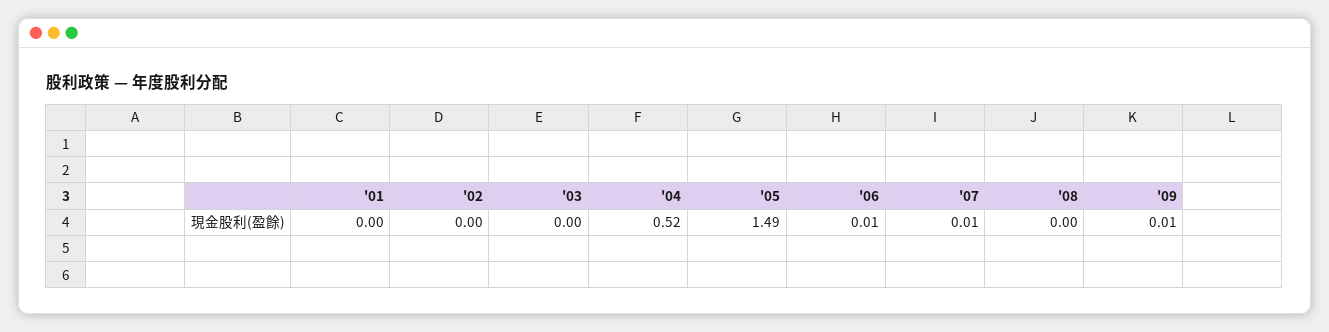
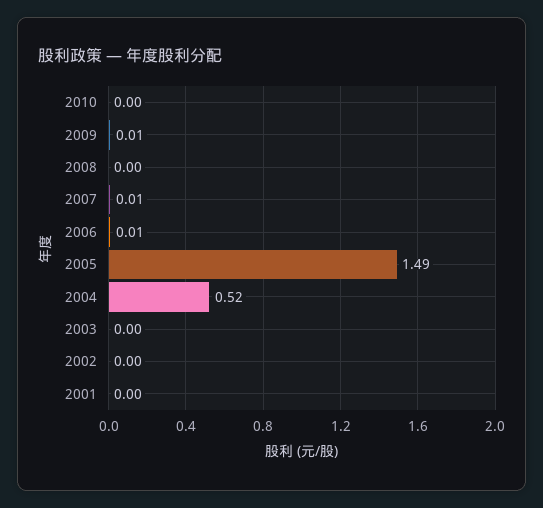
2010: none -> 0

